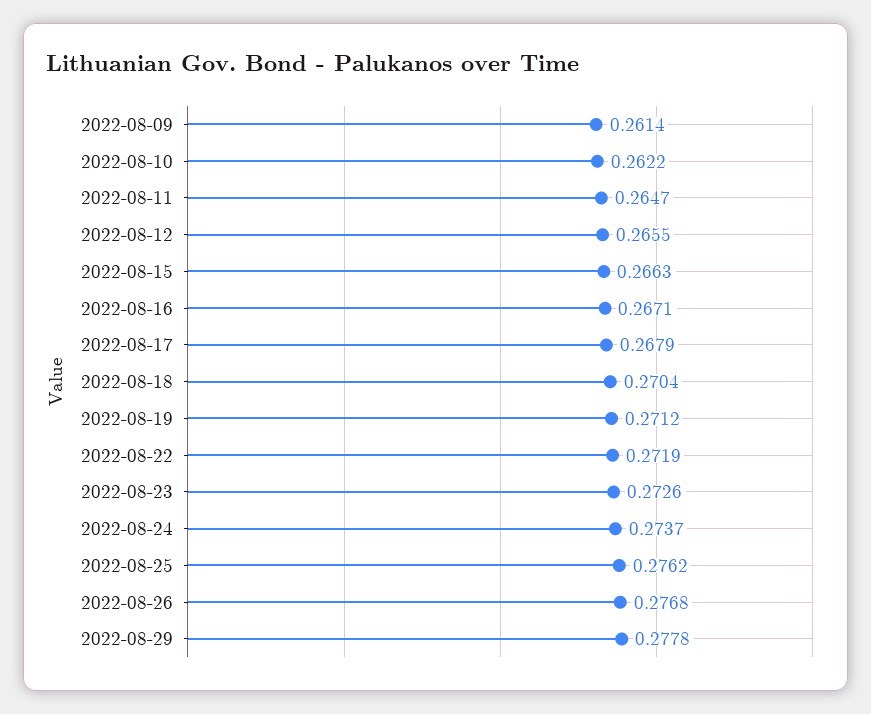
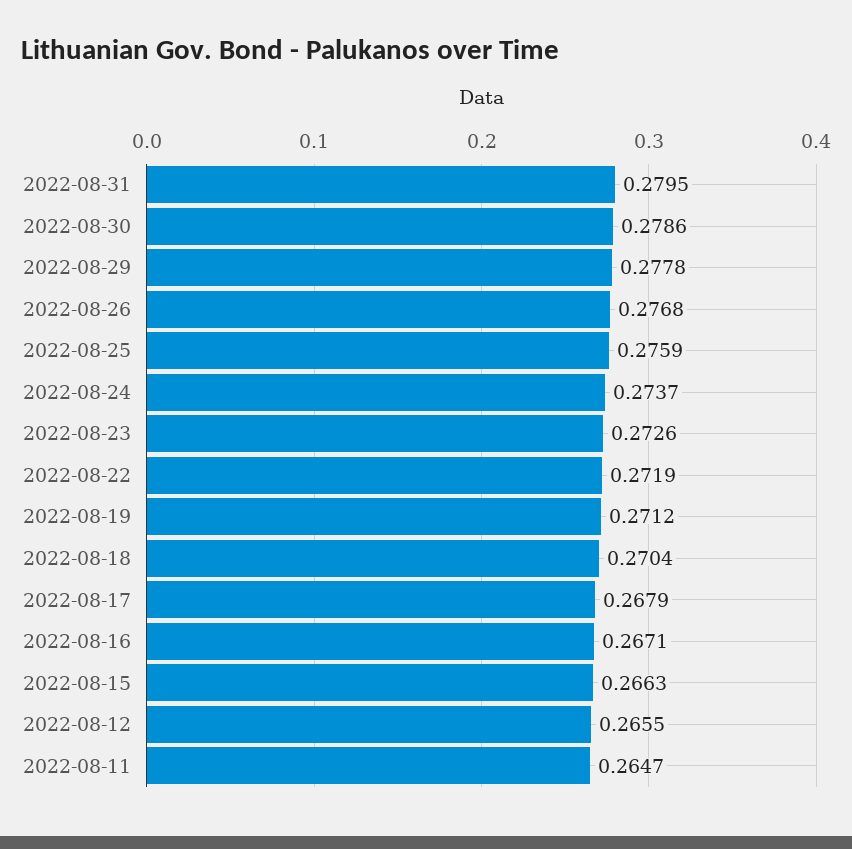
2022-08-09: 0.2614 -> none
2022-08-10: 0.2622 -> none
2022-08-25: 0.2762 -> 0.2759
2022-08-31: none -> 0.2795
2022-08-30: none -> 0.2786

